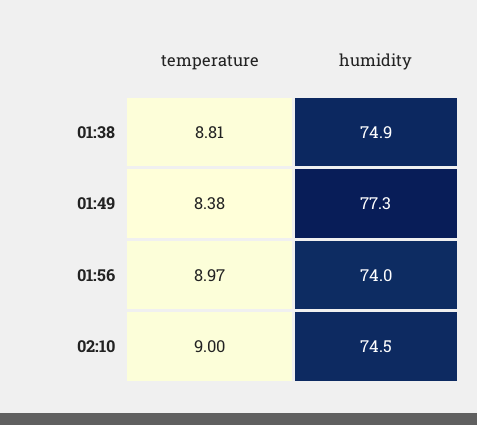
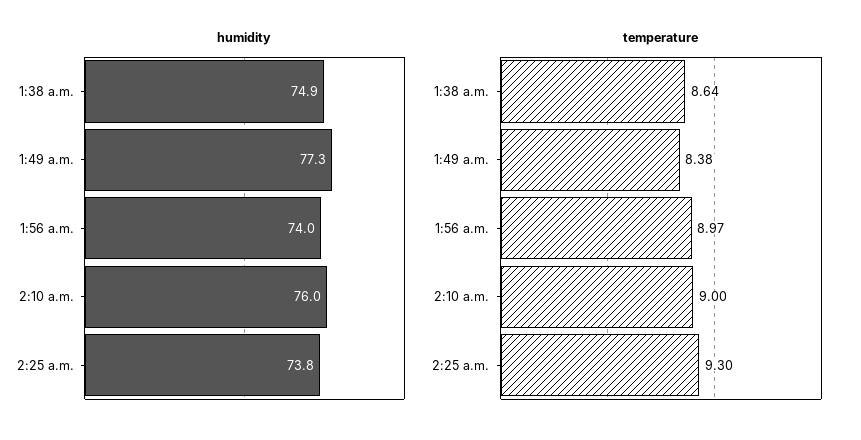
temperature, 01:38: 8.81 -> 8.64
humidity, 02:10: 74.5 -> 76
humidity, 2:25 a.m.: none -> 73.8
temperature, 2:25 a.m.: none -> 9.3

